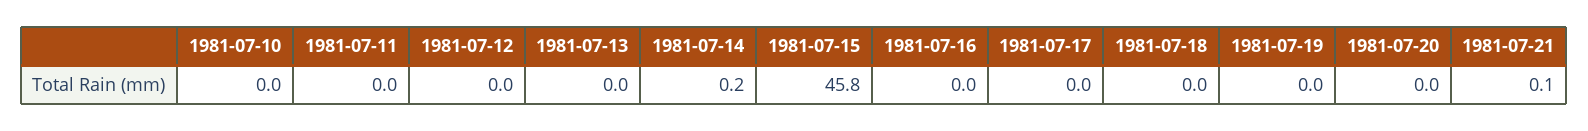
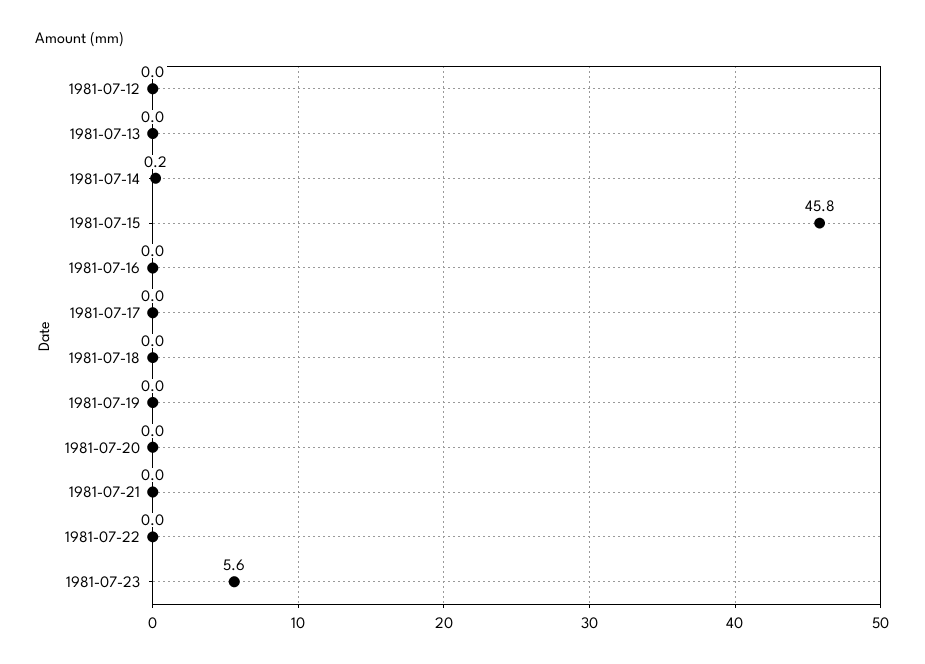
1981-07-10: 0 -> none
1981-07-11: 0 -> none
1981-07-21: 0.1 -> 0
1981-07-22: none -> 0
1981-07-23: none -> 5.6

